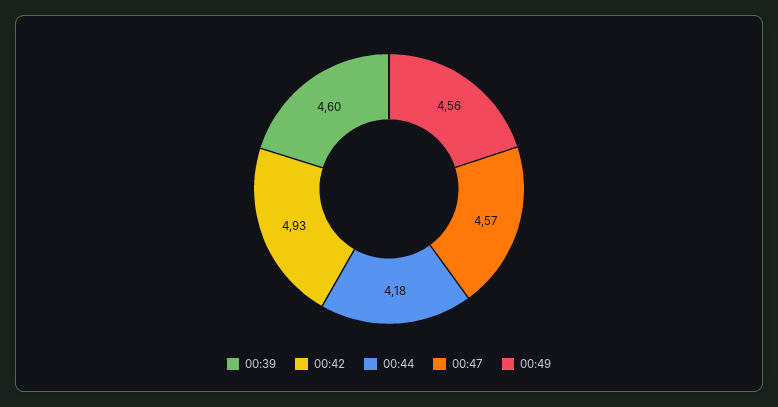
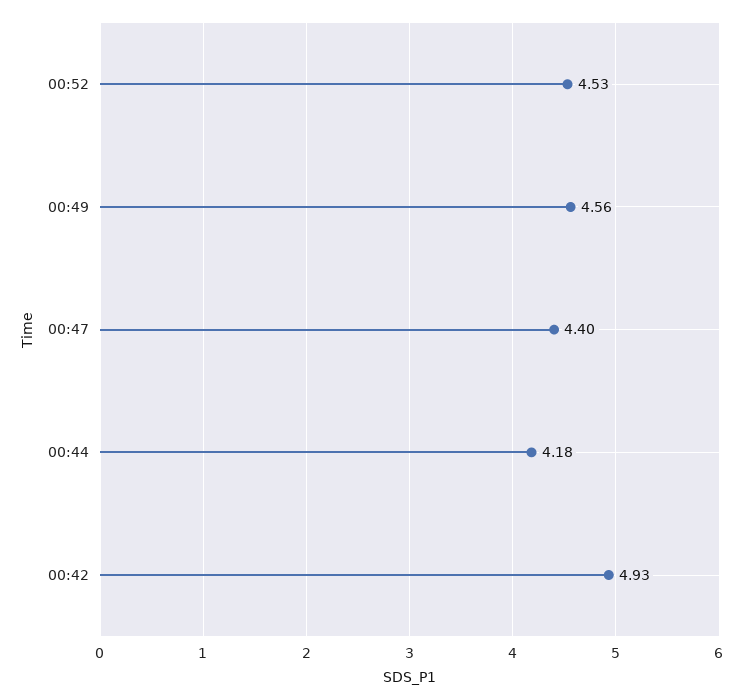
00:39: 4.6 -> none
00:47: 4.57 -> 4.4
00:52: none -> 4.53

